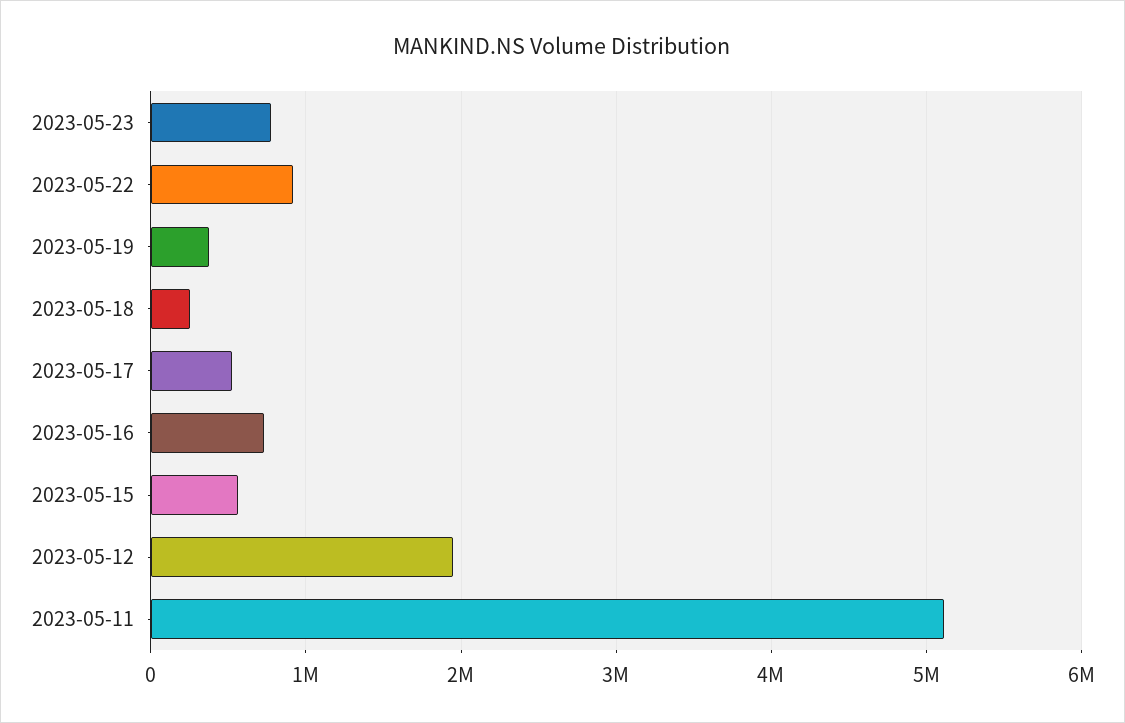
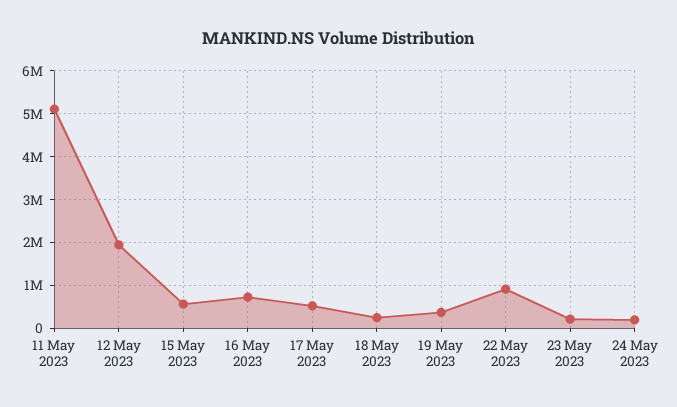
2023-05-23: 800000 -> 200000
24 May 2023: none -> 200000

